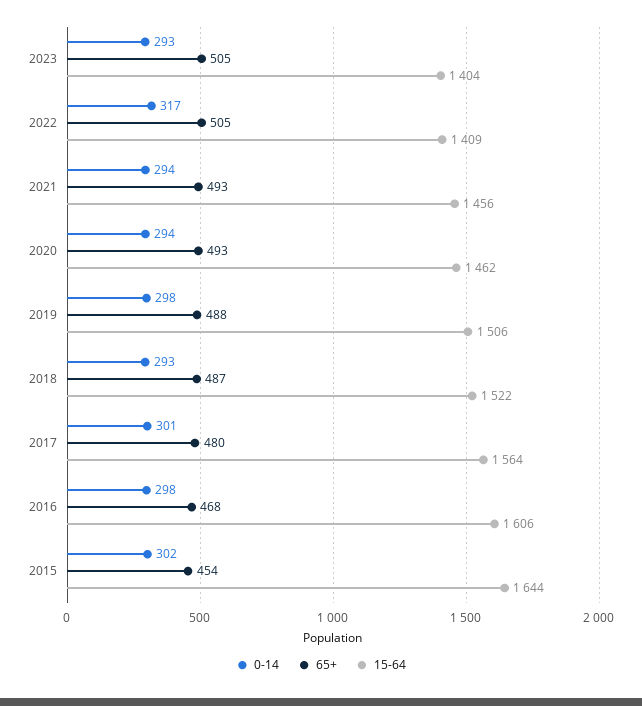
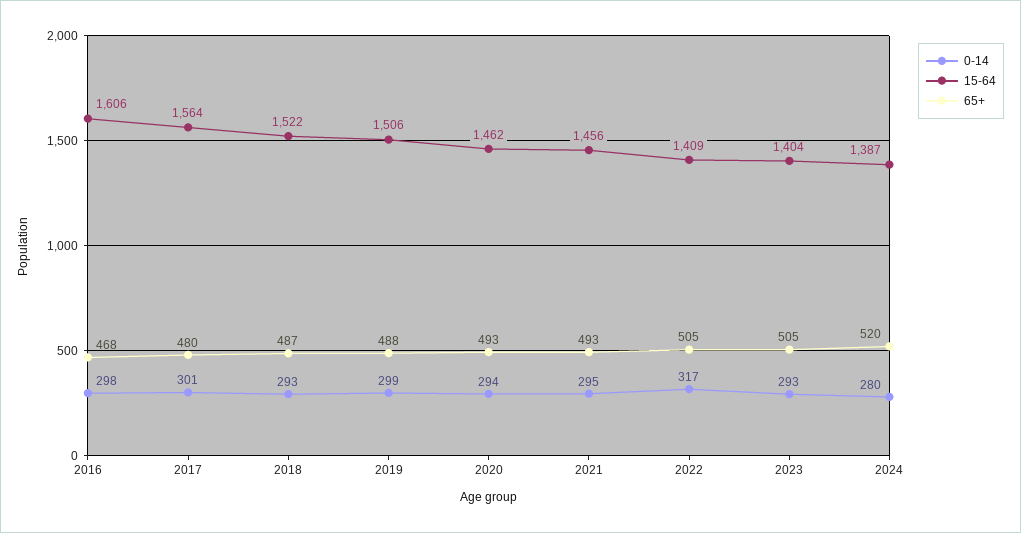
0-14, 2021: 294 -> 295
0-14, 2019: 298 -> 299
0-14, 2015: 302 -> none
65+, 2015: 454 -> none
15-64, 2015: 1644 -> none
0-14, 2024: none -> 280
15-64, 2024: none -> 1387
65+, 2024: none -> 520

